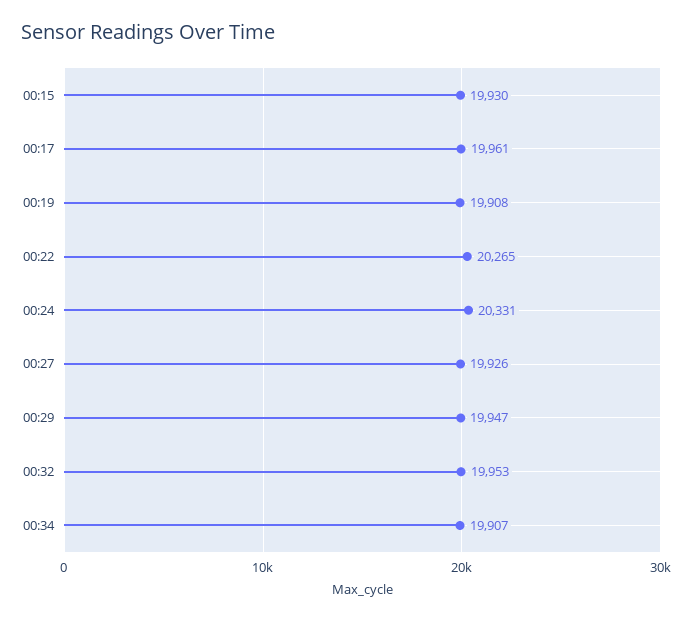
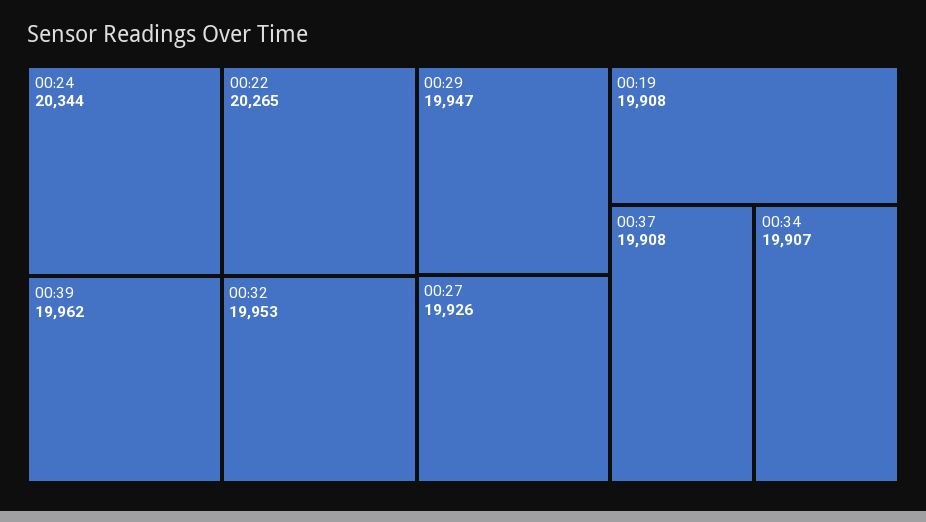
00:15: 19930 -> none
00:17: 19961 -> none
00:24: 20331 -> 20344
00:39: none -> 19962
00:37: none -> 19908

